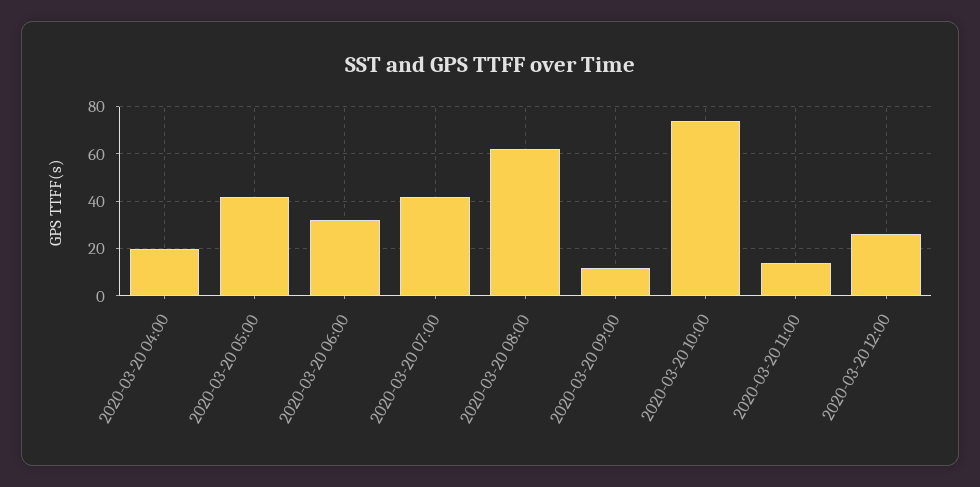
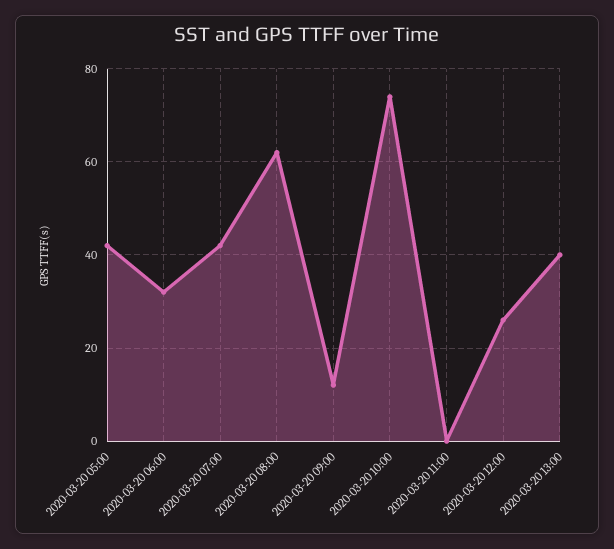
2020-03-20 04:00: 20 -> none
2020-03-20 11:00: 15 -> 0
2020-03-20 13:00: none -> 40

